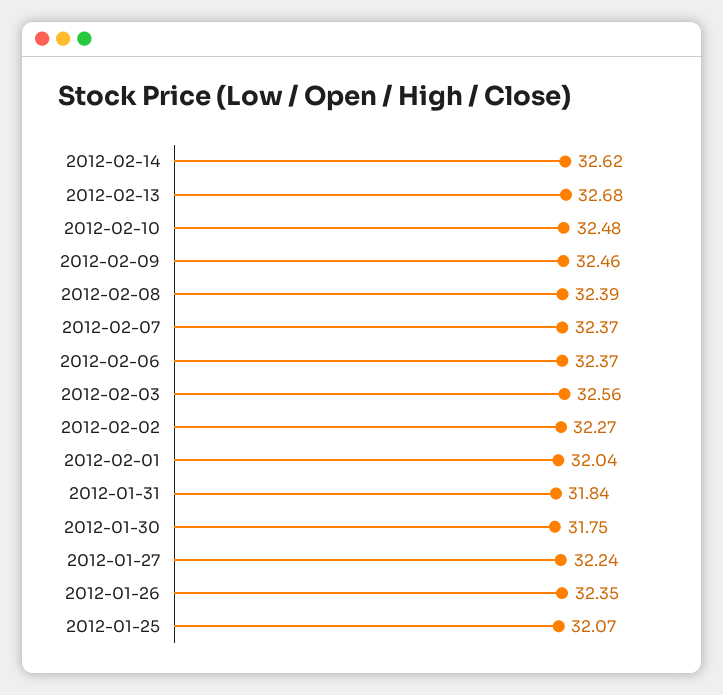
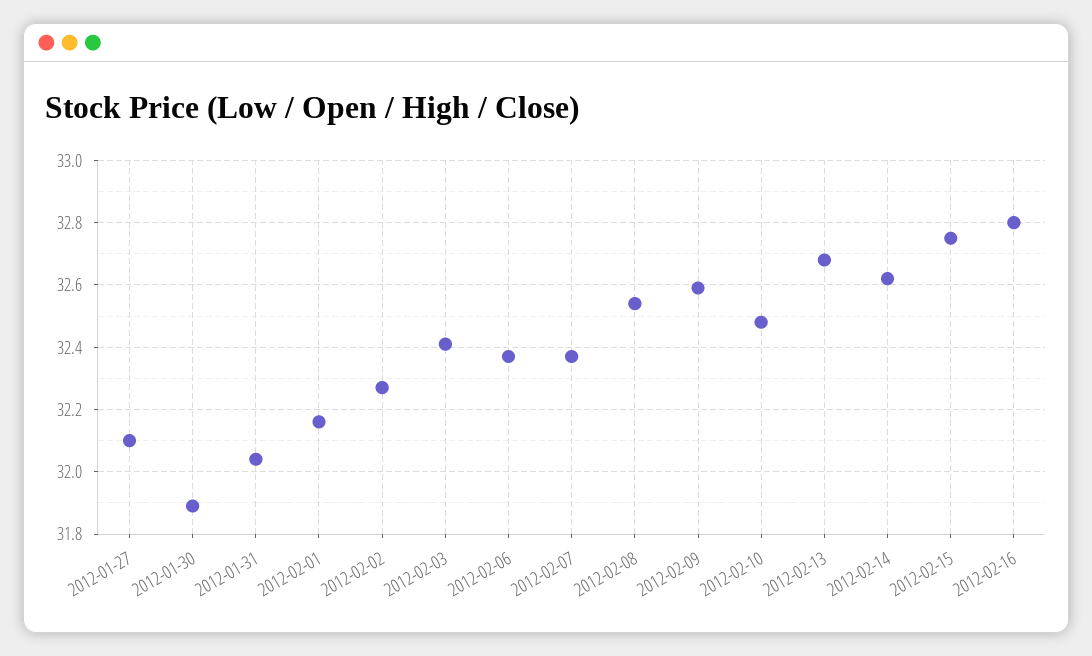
2012-02-09: 32.46 -> 32.6
2012-02-08: 32.39 -> 32.55
2012-02-03: 32.56 -> 32.4
2012-02-01: 32.04 -> 32.15
2012-01-31: 31.84 -> 32.05
2012-01-30: 31.75 -> 31.9
2012-01-27: 32.24 -> 32.1
2012-01-26: 32.35 -> none
2012-01-25: 32.07 -> none
2012-02-15: none -> 32.75
2012-02-16: none -> 32.8

